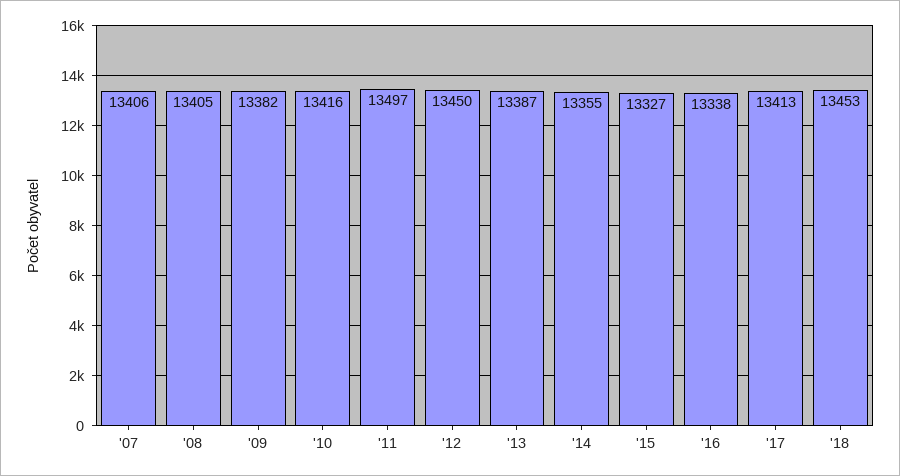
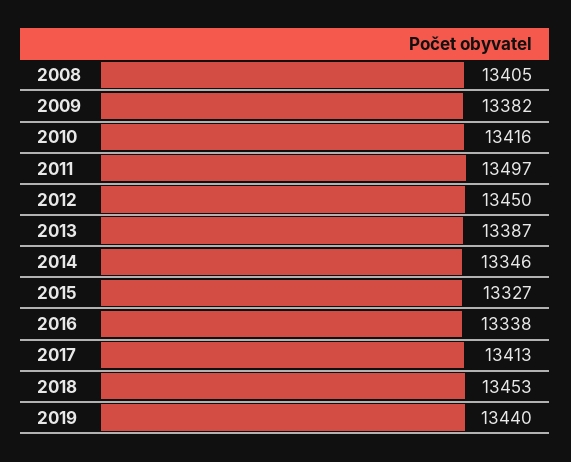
'07: 13406 -> none
'14: 13355 -> 13346
2019: none -> 13440

